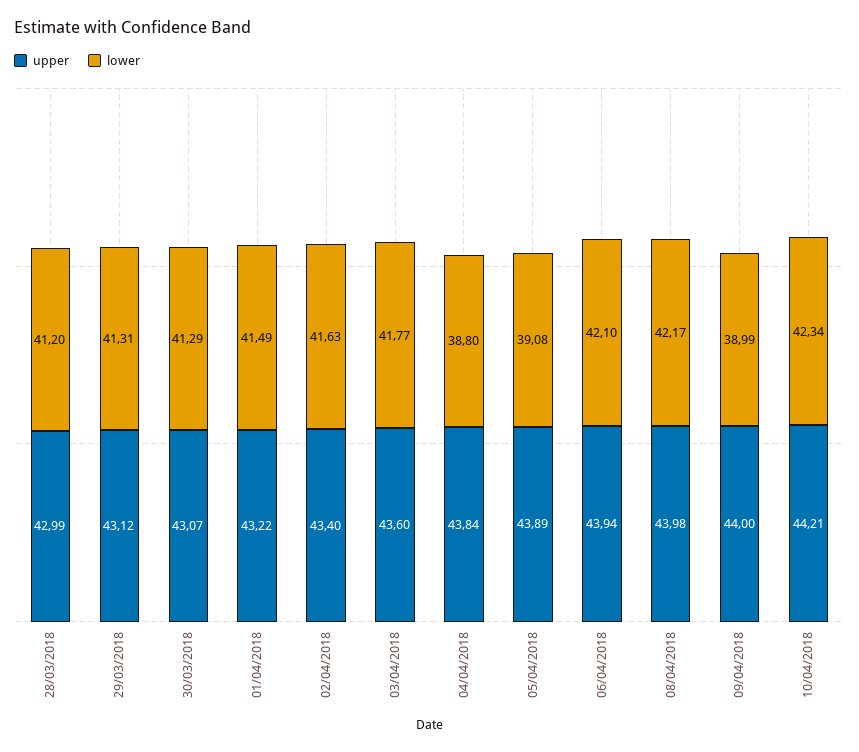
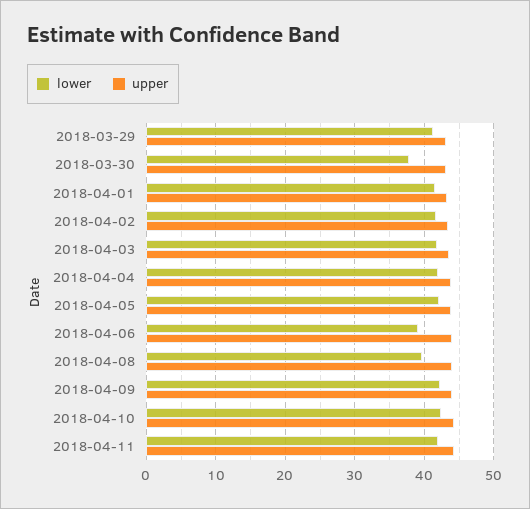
upper, 28/03/2018: 42.99 -> none
lower, 28/03/2018: 41.2 -> none
lower, 30/03/2018: 41.29 -> 38
lower, 04/04/2018: 38.8 -> 42
lower, 05/04/2018: 39.08 -> 42
lower, 06/04/2018: 42.1 -> 39
lower, 08/04/2018: 42.17 -> 40
lower, 09/04/2018: 38.99 -> 42
lower, 2018-04-11: none -> 42
upper, 2018-04-11: none -> 44

